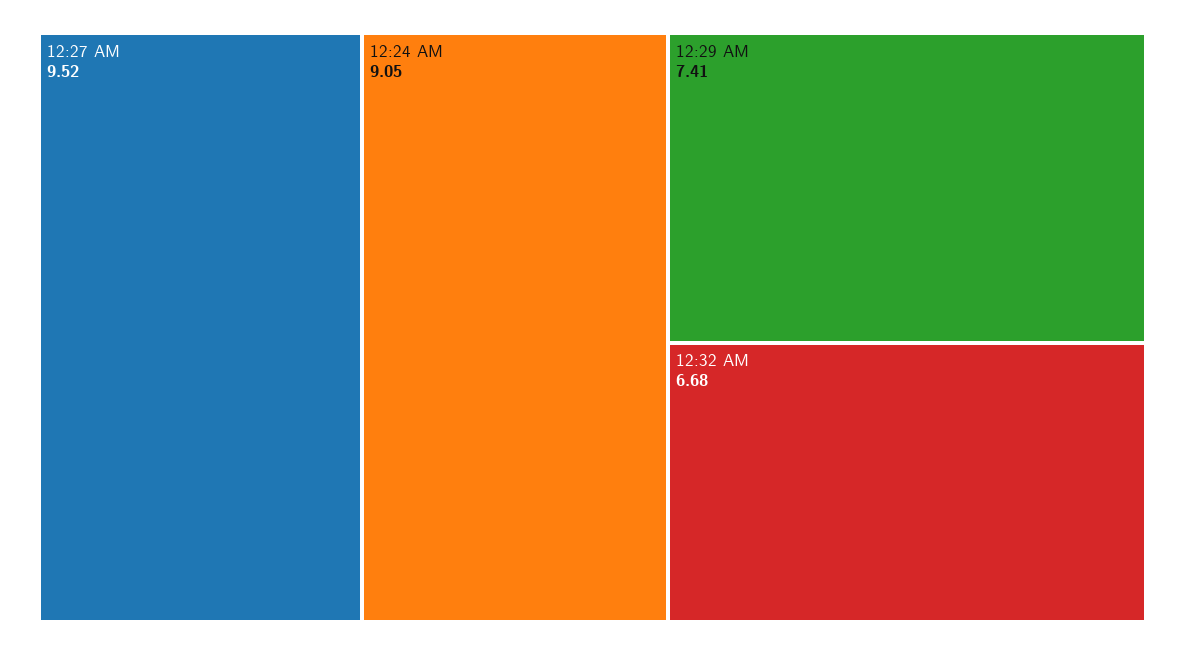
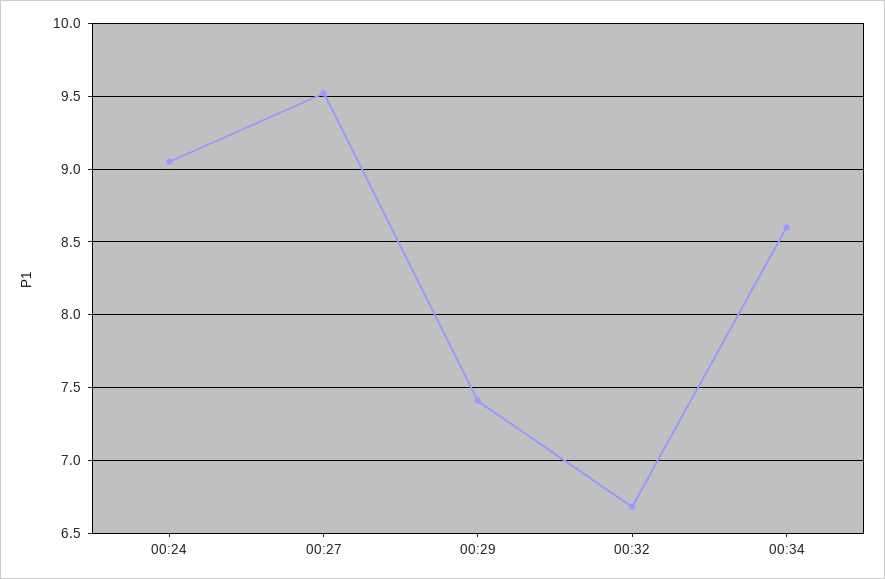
00:34: none -> 8.6

